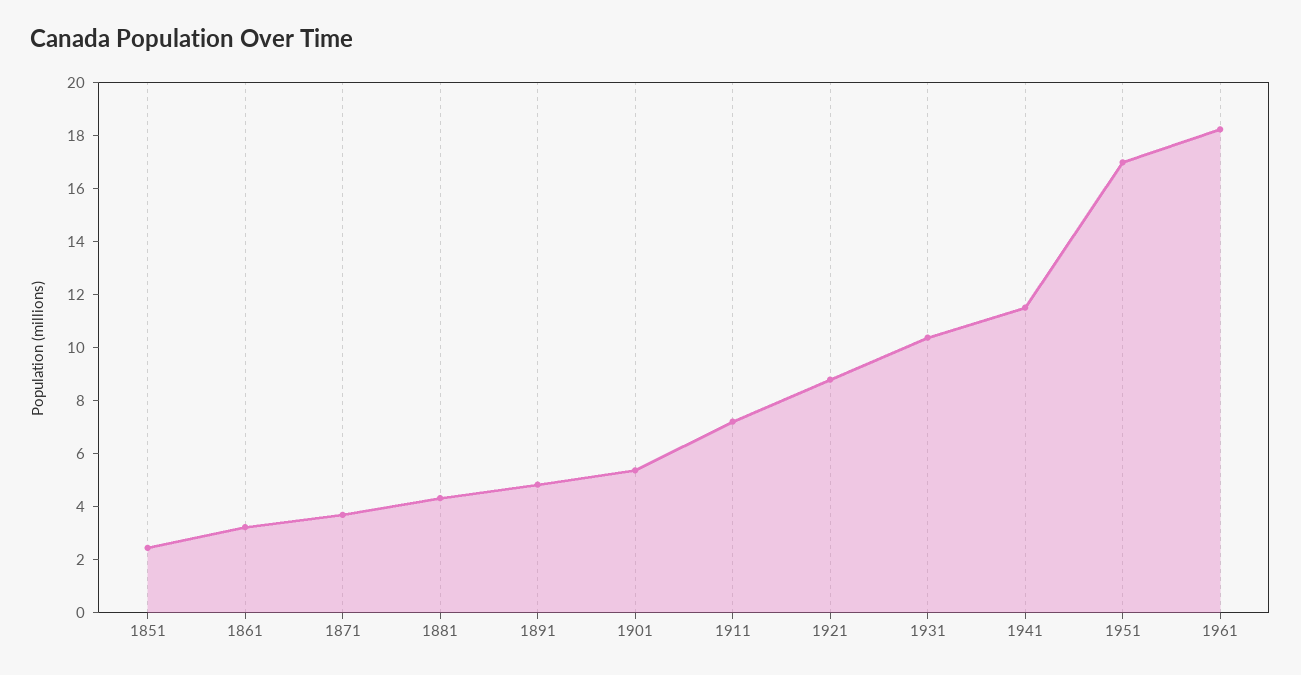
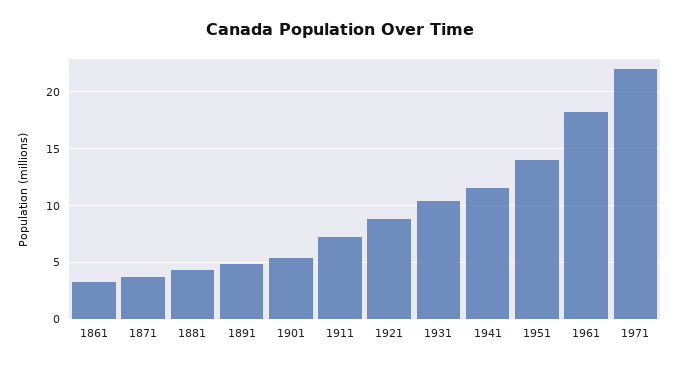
1851: 2.5 -> none
1951: 17 -> 14
1971: none -> 22

